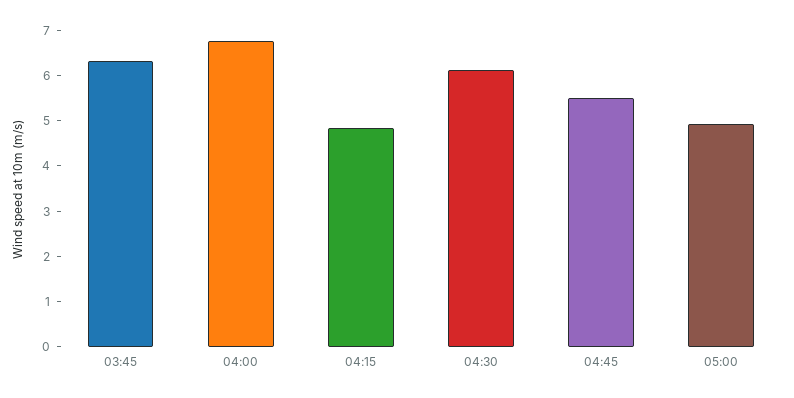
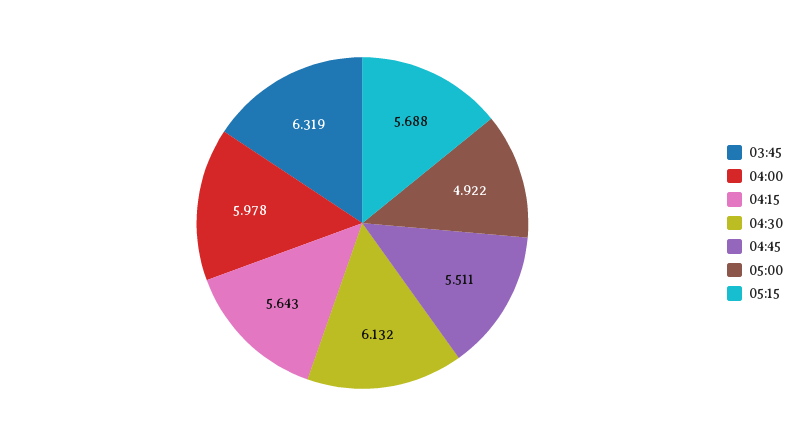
04:00: 6.8 -> 5.978
04:15: 4.8 -> 5.643
05:15: none -> 5.688

